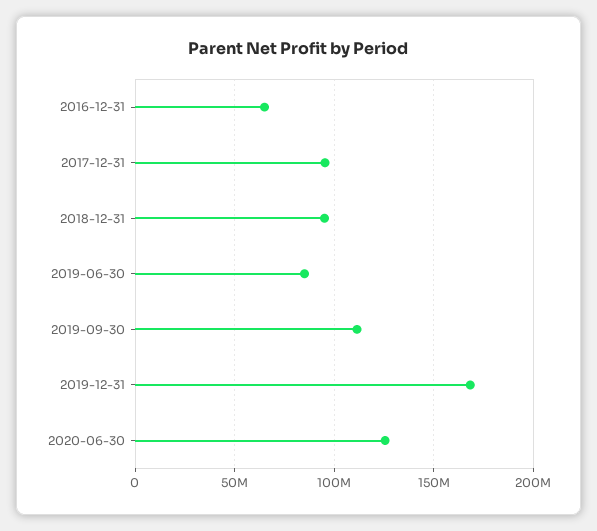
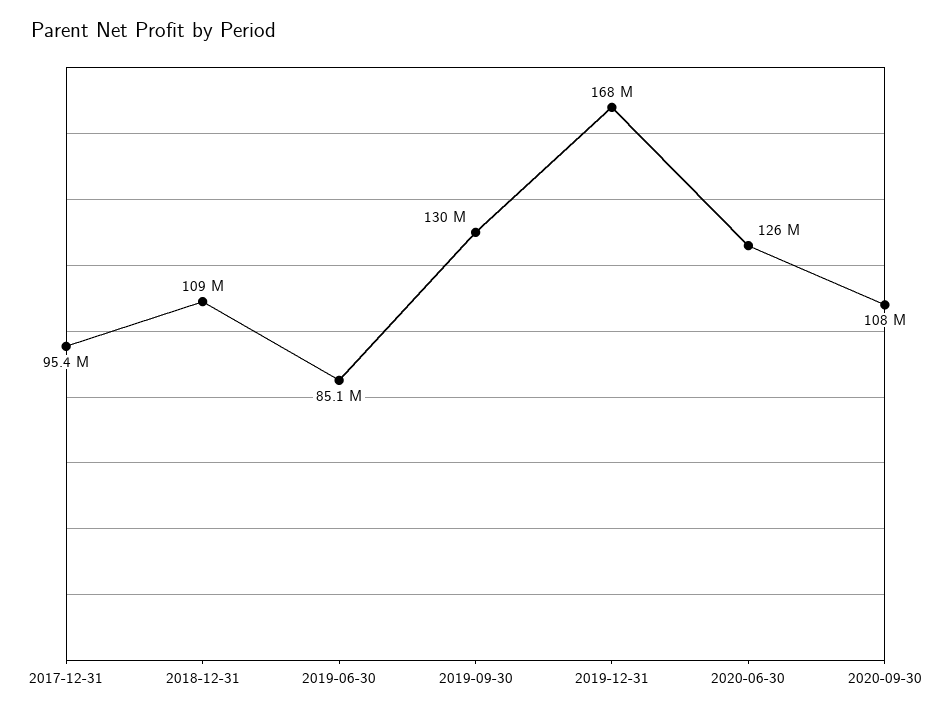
2016-12-31: 65000000 -> none
2018-12-31: 95000000 -> 109000000
2019-09-30: 110000000 -> 130000000
2020-09-30: none -> 108000000

